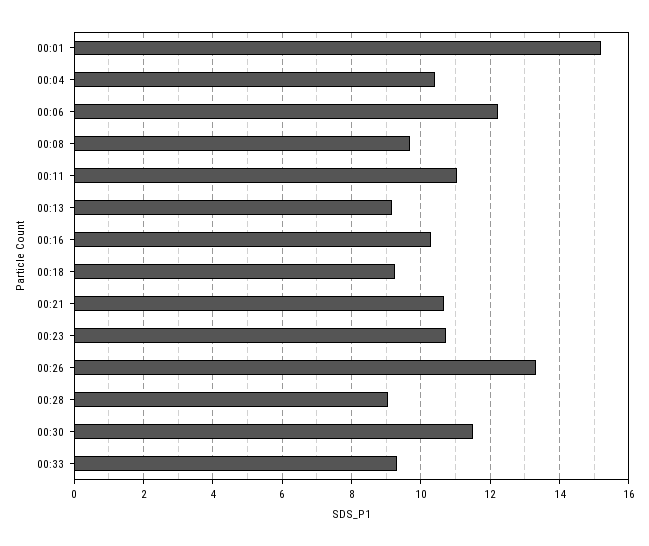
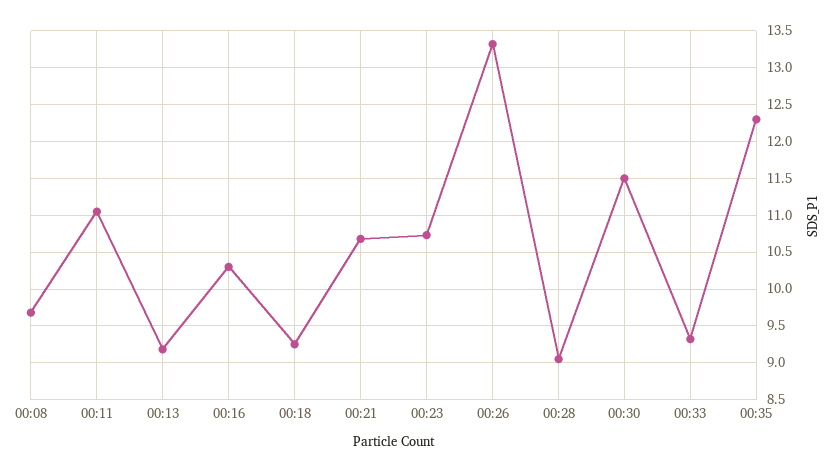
00:01: 15.2 -> none
00:04: 10.4 -> none
00:06: 12.2 -> none
00:35: none -> 12.3

